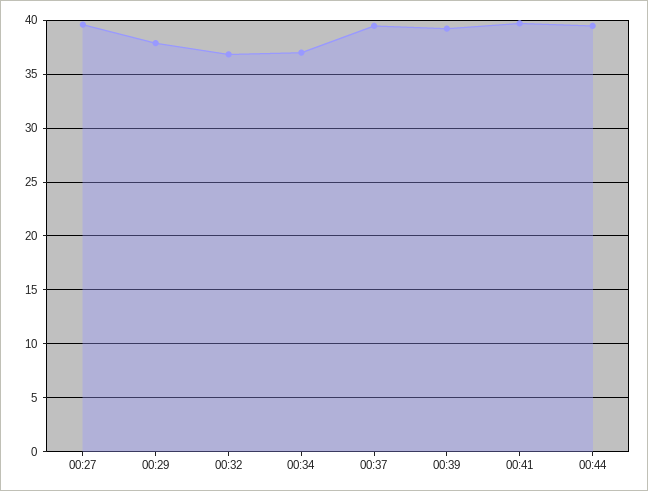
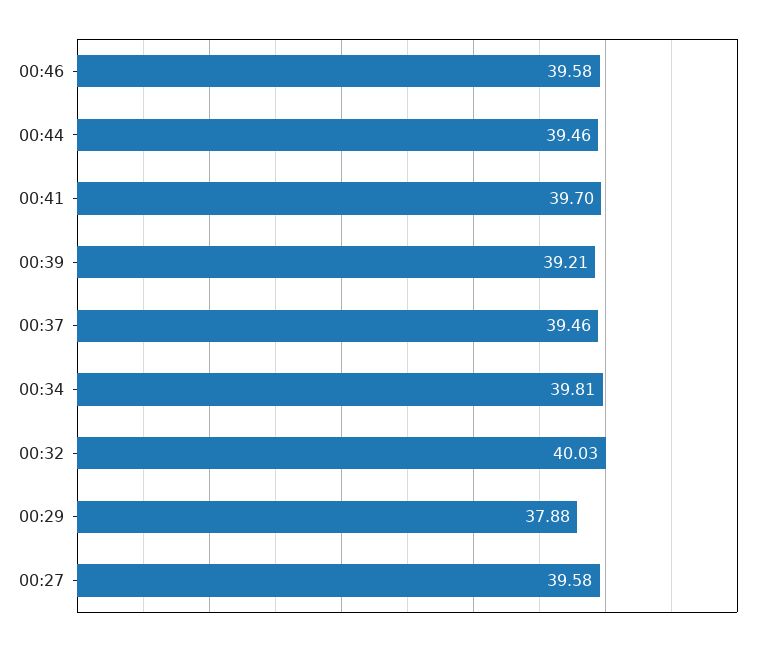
00:32: 37 -> 40.03
00:34: 37 -> 39.81
00:46: none -> 39.58

